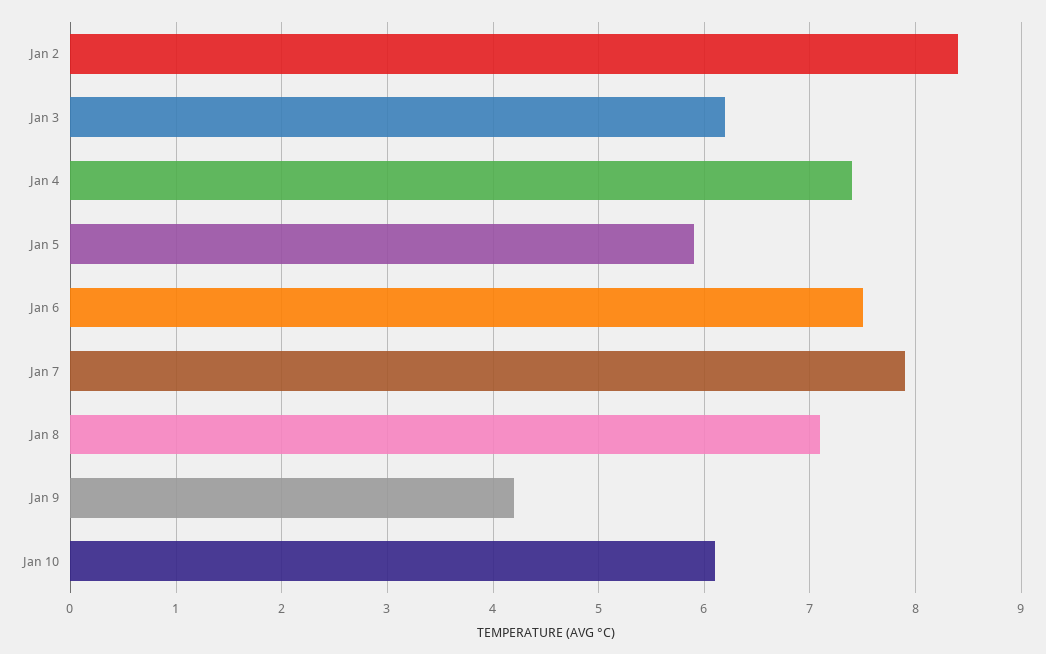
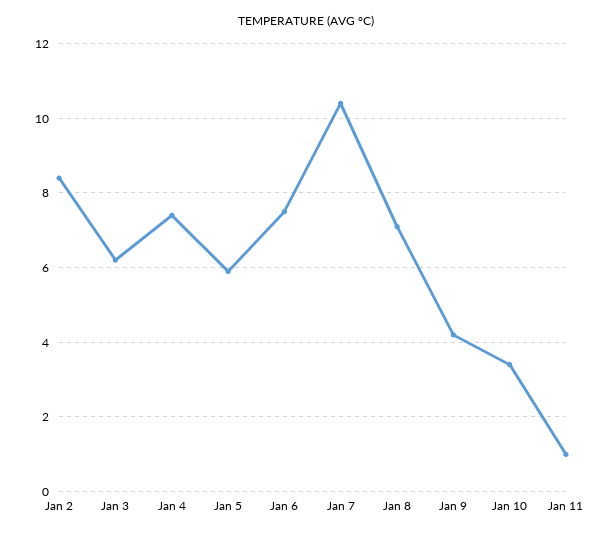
Jan 7: 7.9 -> 10.5
Jan 10: 6.1 -> 3.5
Jan 11: none -> 1

